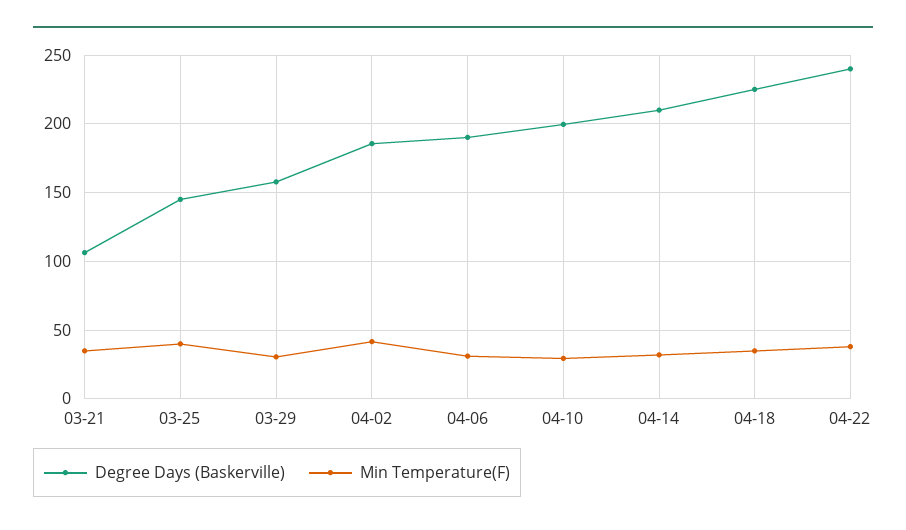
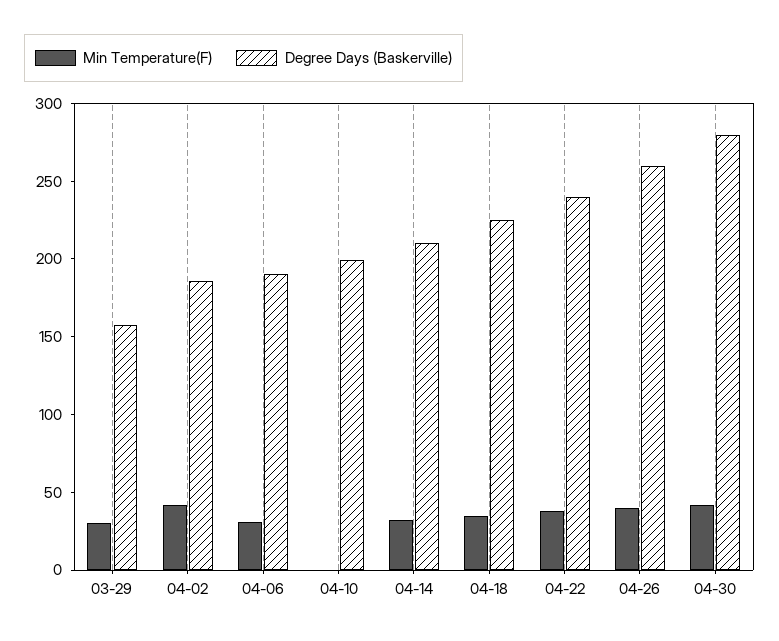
Degree Days (Baskerville), 03-21: 105 -> none
Min Temperature(F), 03-21: 35 -> none
Degree Days (Baskerville), 03-25: 145 -> none
Min Temperature(F), 03-25: 40 -> none
Min Temperature(F), 04-10: 30 -> 0
Min Temperature(F), 04-26: none -> 40
Degree Days (Baskerville), 04-26: none -> 260
Min Temperature(F), 04-30: none -> 40
Degree Days (Baskerville), 04-30: none -> 280

